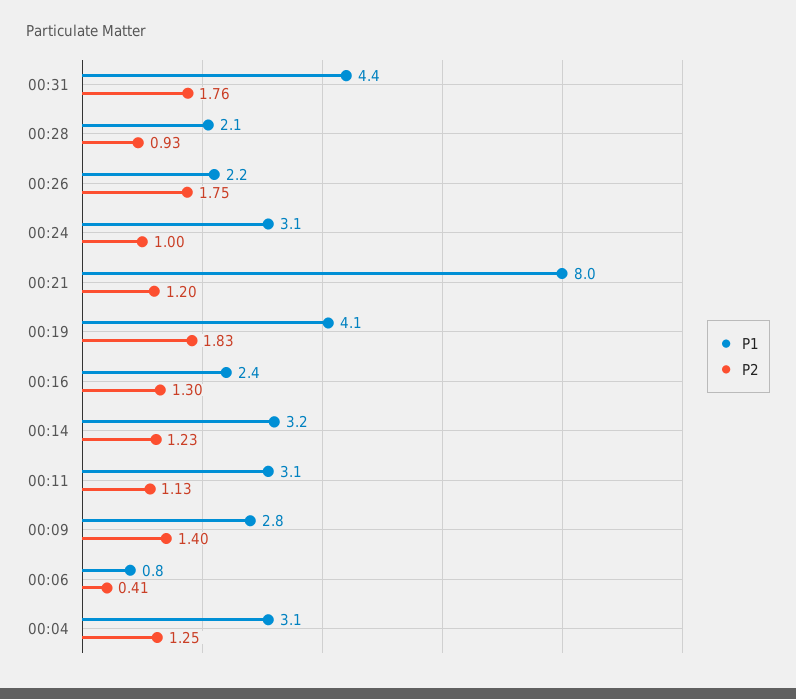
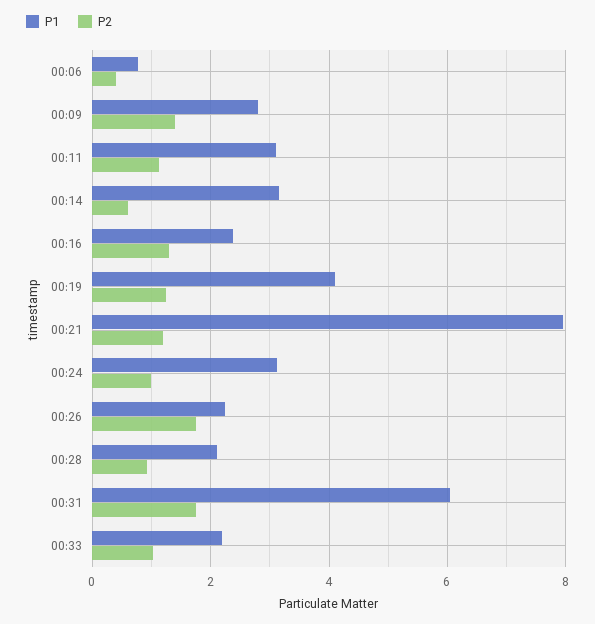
P1, 00:31: 4.4 -> 6
P2, 00:19: 1.83 -> 1.2
P2, 00:14: 1.23 -> 0.6
P1, 00:04: 3.1 -> none
P2, 00:04: 1.25 -> none
P1, 00:33: none -> 2.2
P2, 00:33: none -> 1

